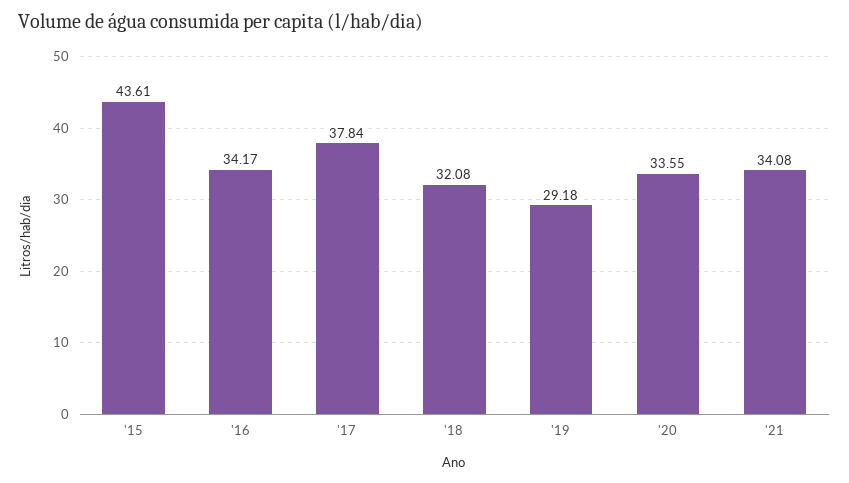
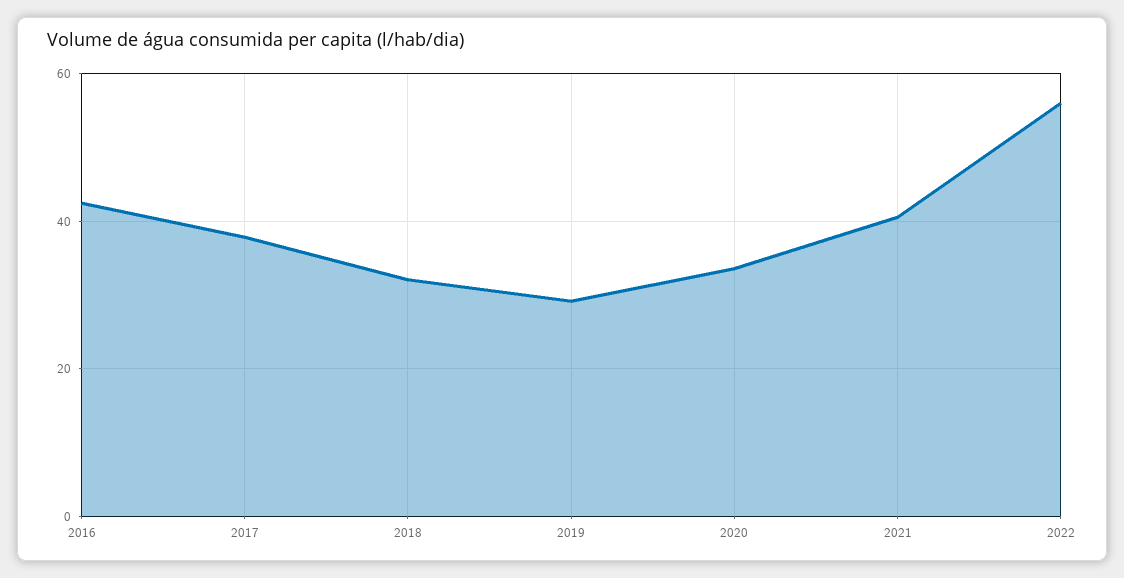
'15: 43.61 -> none
'16: 34.17 -> 42
'21: 34.08 -> 40
2022: none -> 56

